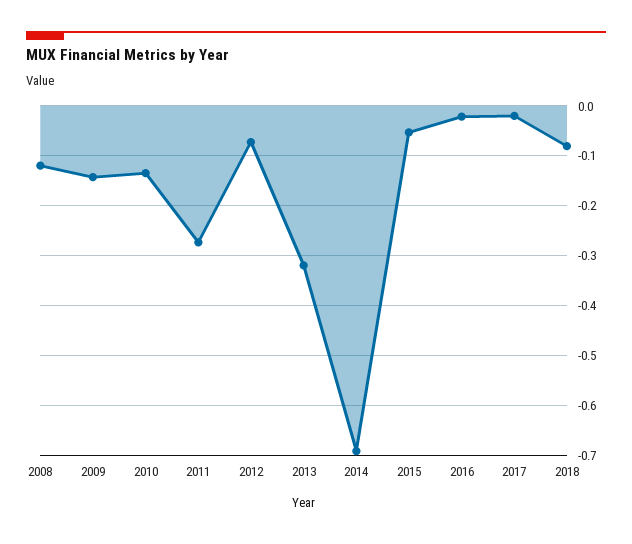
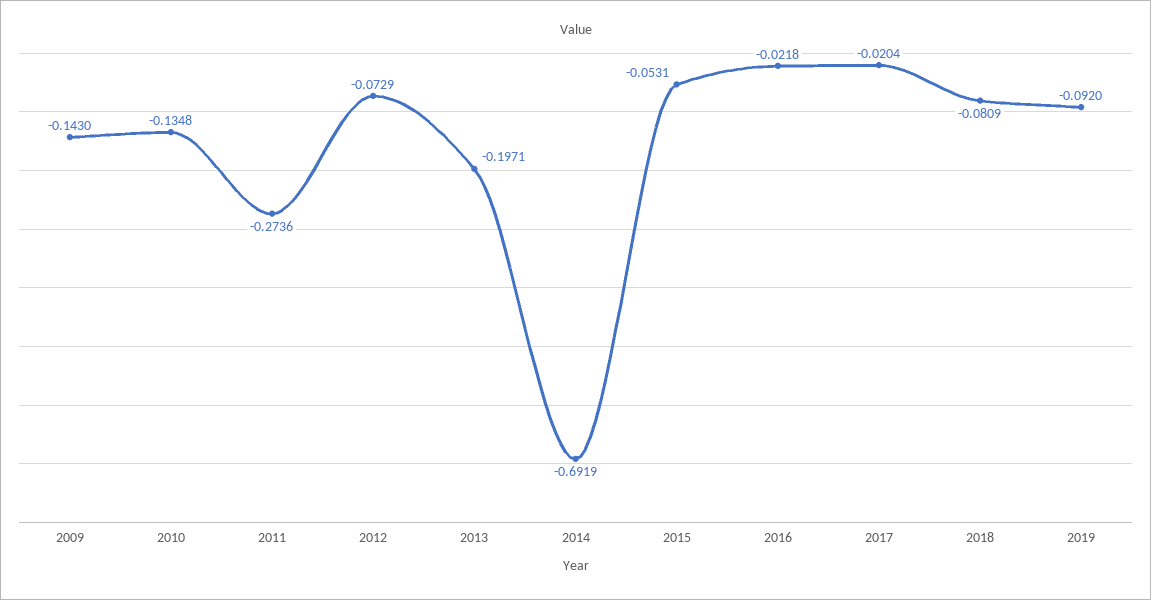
2008: -0.12 -> none
2013: -0.32 -> -0.1971
2019: none -> -0.092

